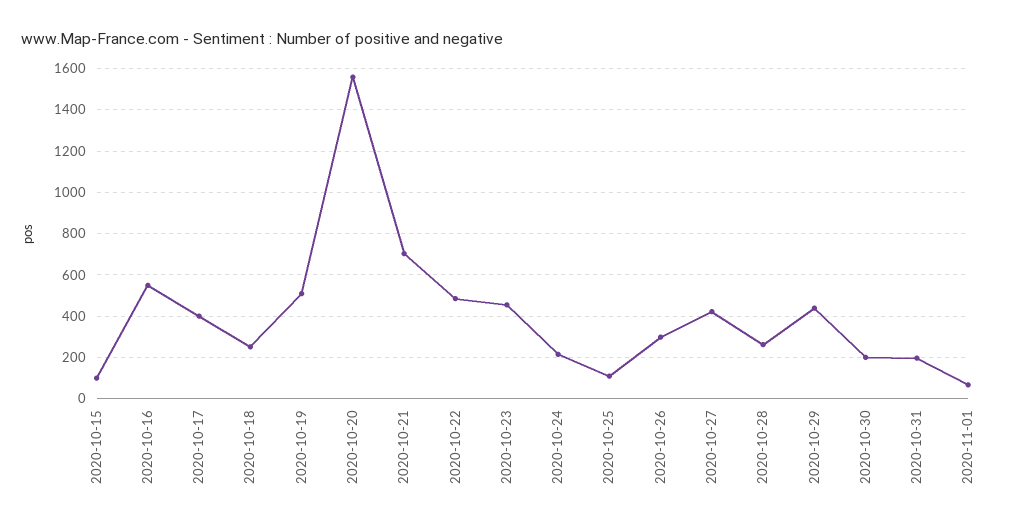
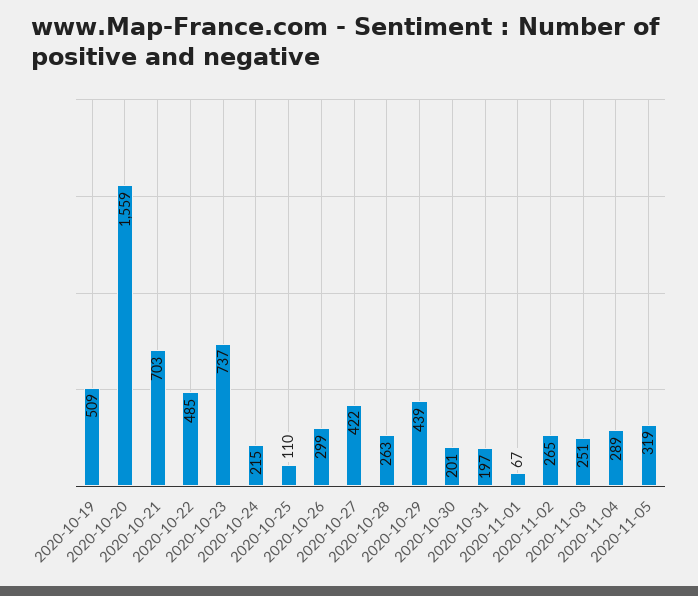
2020-10-15: 100 -> none
2020-10-16: 550 -> none
2020-10-17: 400 -> none
2020-10-18: 250 -> none
2020-10-23: 450 -> 737
2020-11-02: none -> 265
2020-11-03: none -> 251
2020-11-04: none -> 289
2020-11-05: none -> 319

